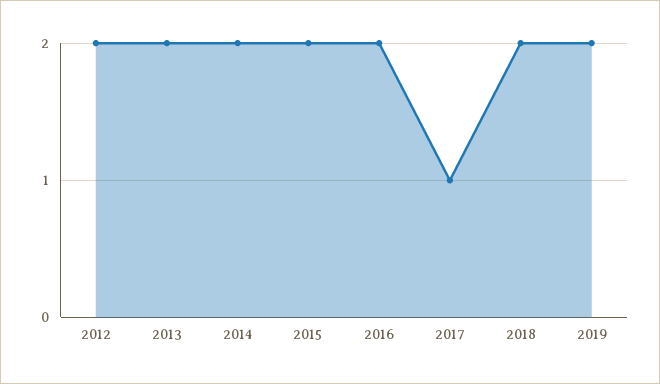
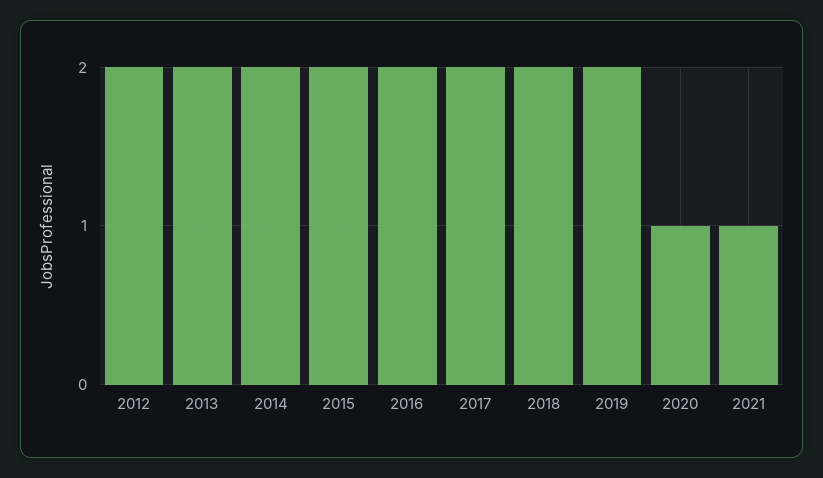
2017: 1 -> 2
2020: none -> 1
2021: none -> 1

